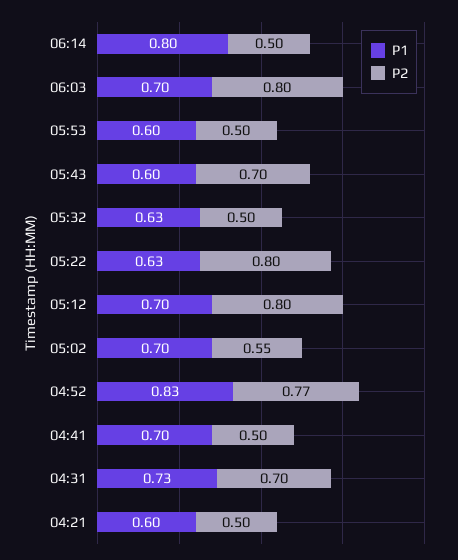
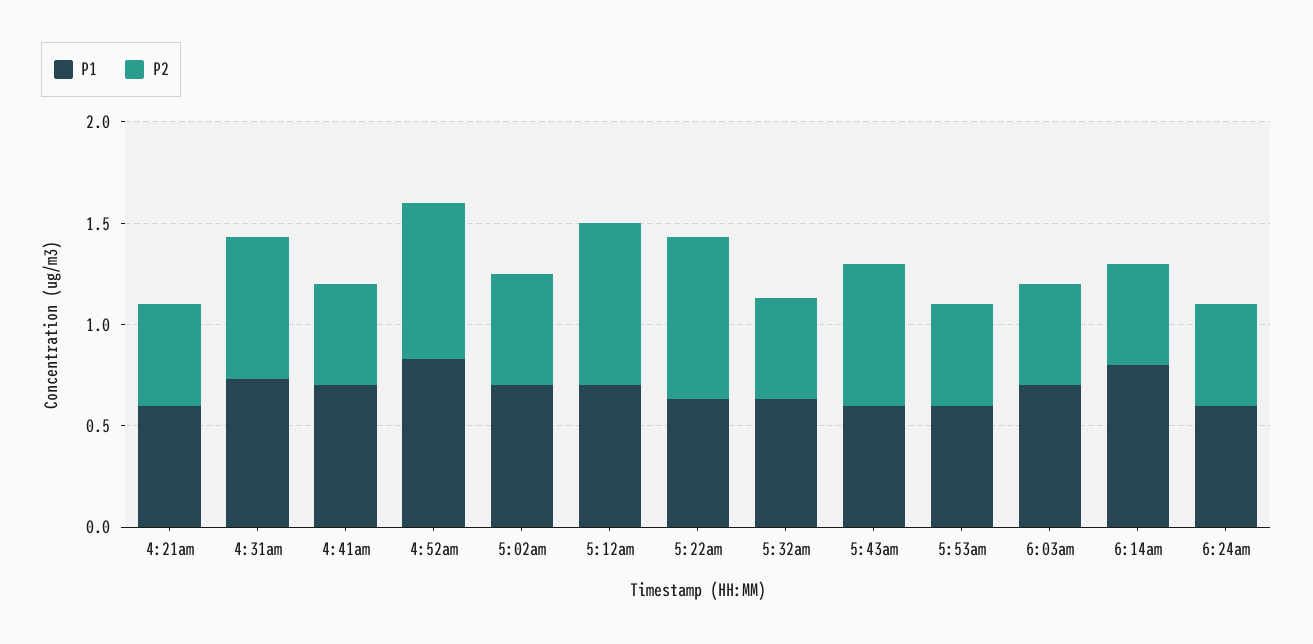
P2, 06:03: 0.8 -> 0.5
P1, 6:24am: none -> 0.6
P2, 6:24am: none -> 0.5

